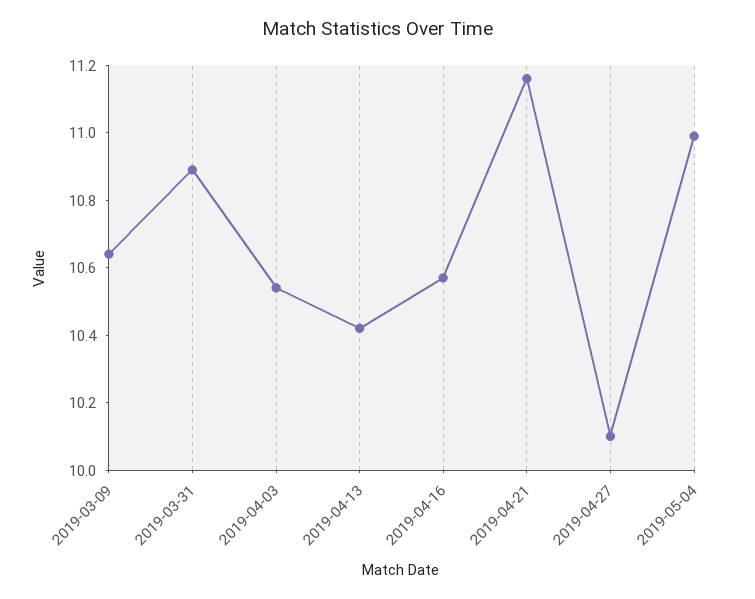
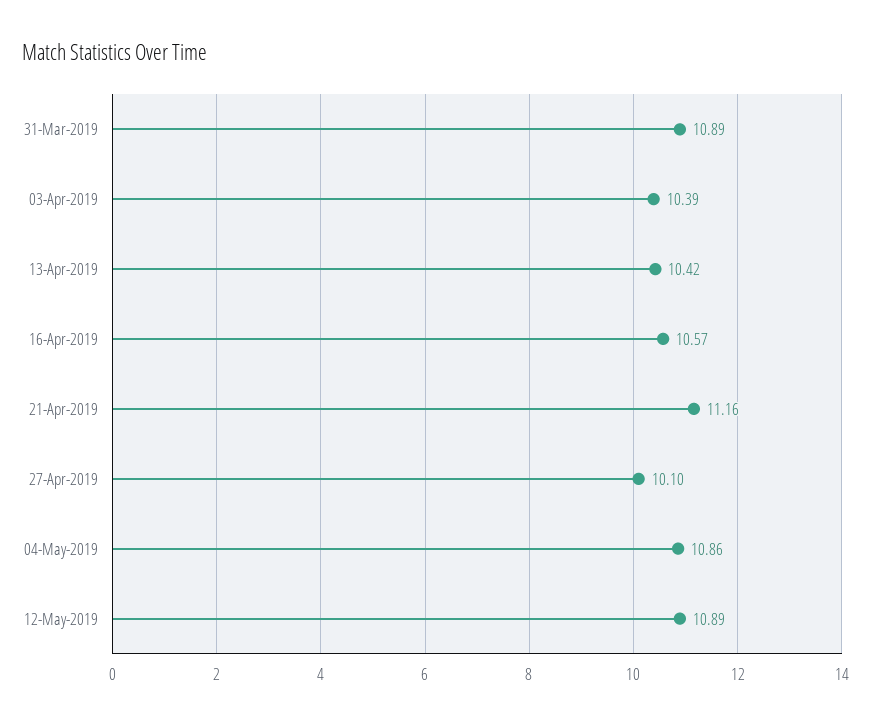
2019-03-09: 10.65 -> none
2019-04-03: 10.55 -> 10.39
2019-05-04: 11 -> 10.86
12-May-2019: none -> 10.89

